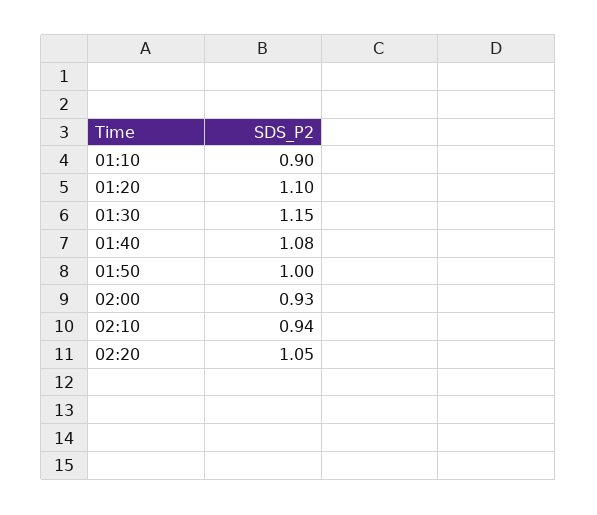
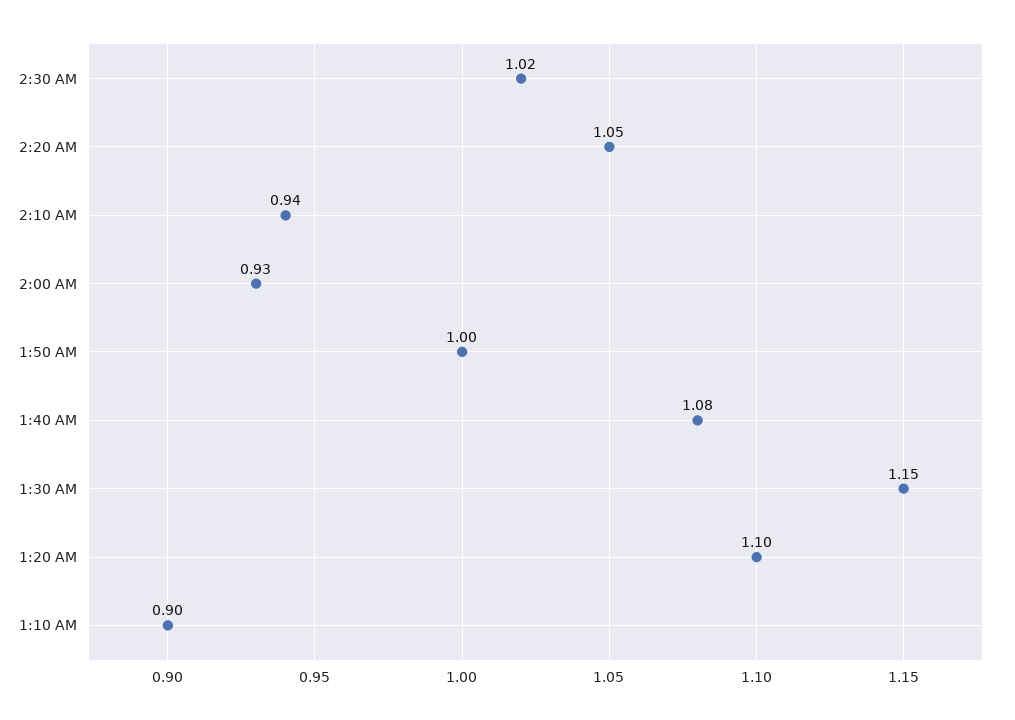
2:30 AM: none -> 1.02

